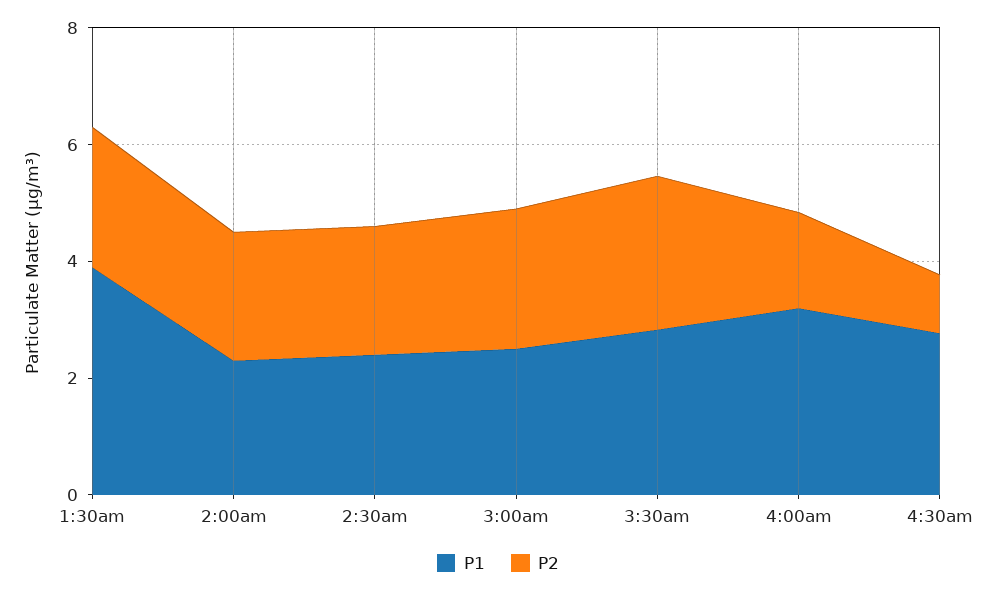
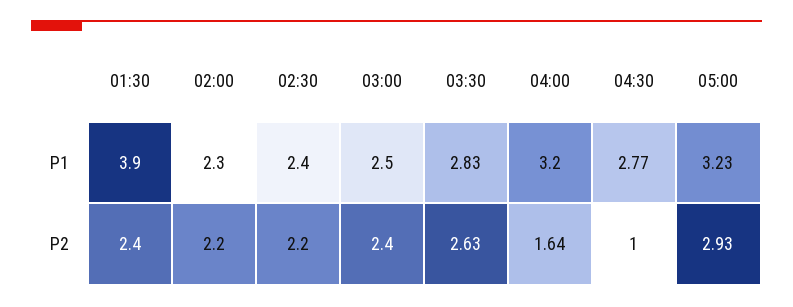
P1, 05:00: none -> 3.23
P2, 05:00: none -> 2.93

